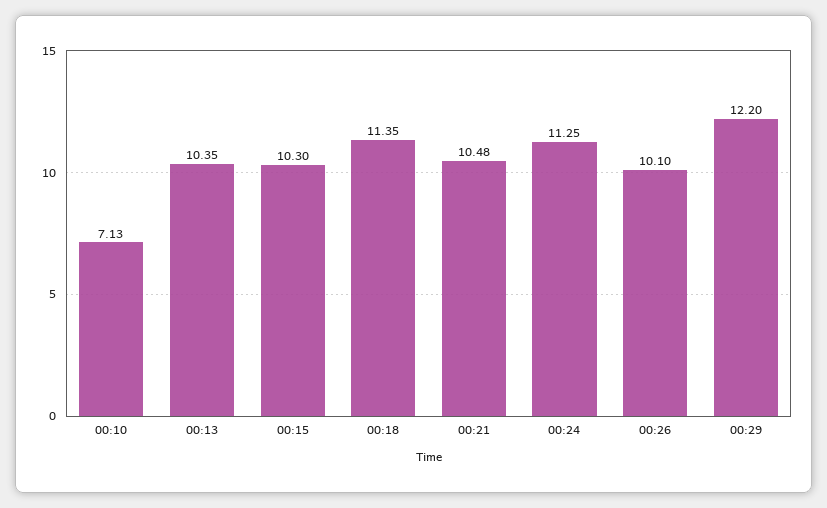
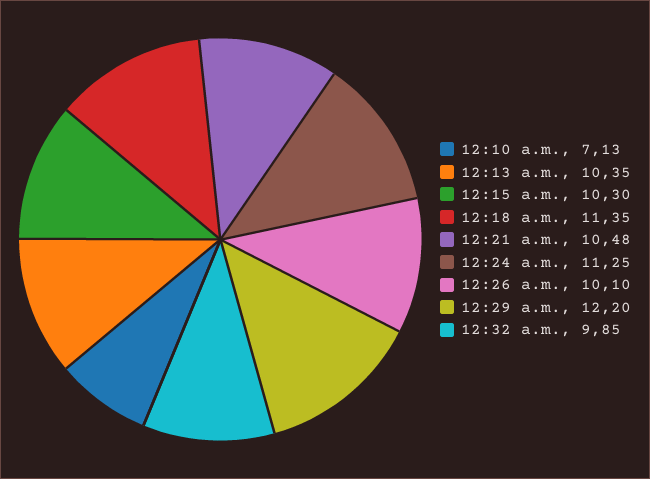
12:32 a.m.: none -> 9.85

